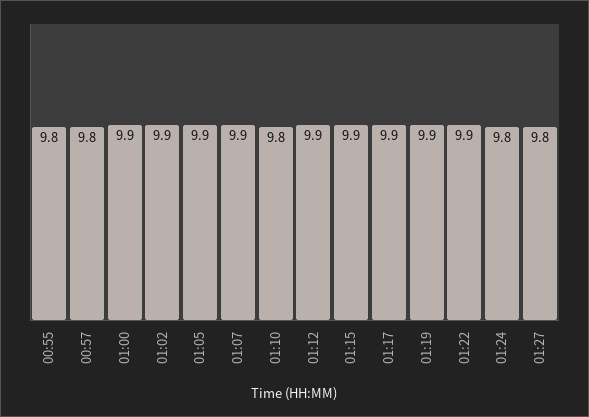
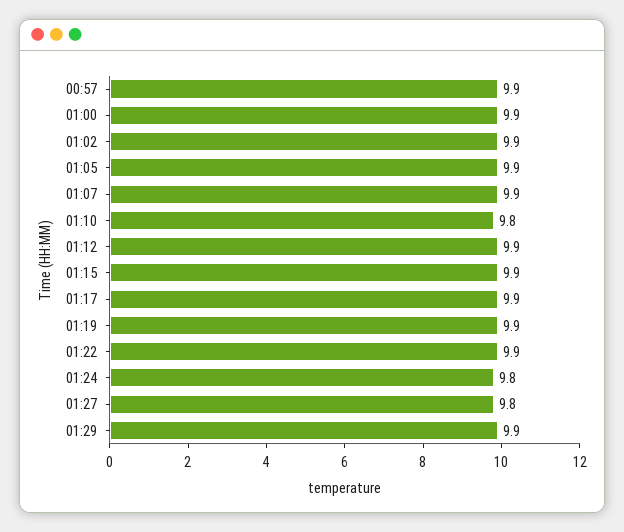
00:55: 9.8 -> none
00:57: 9.8 -> 9.9
01:29: none -> 9.9

